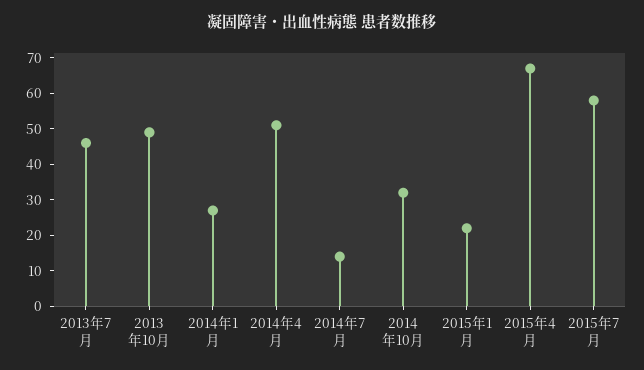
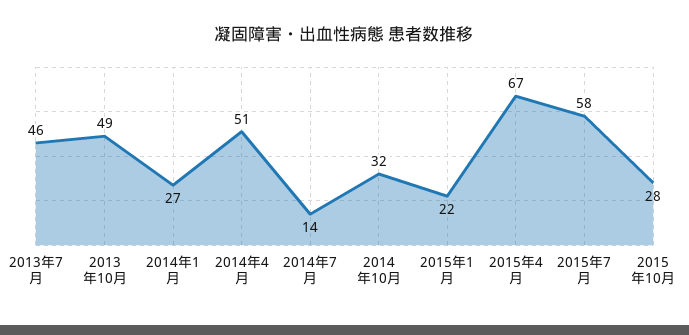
2015年10月: none -> 28

